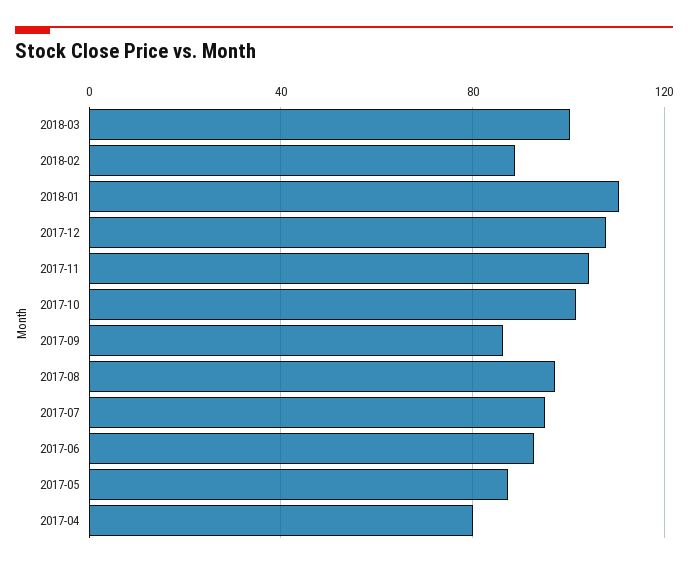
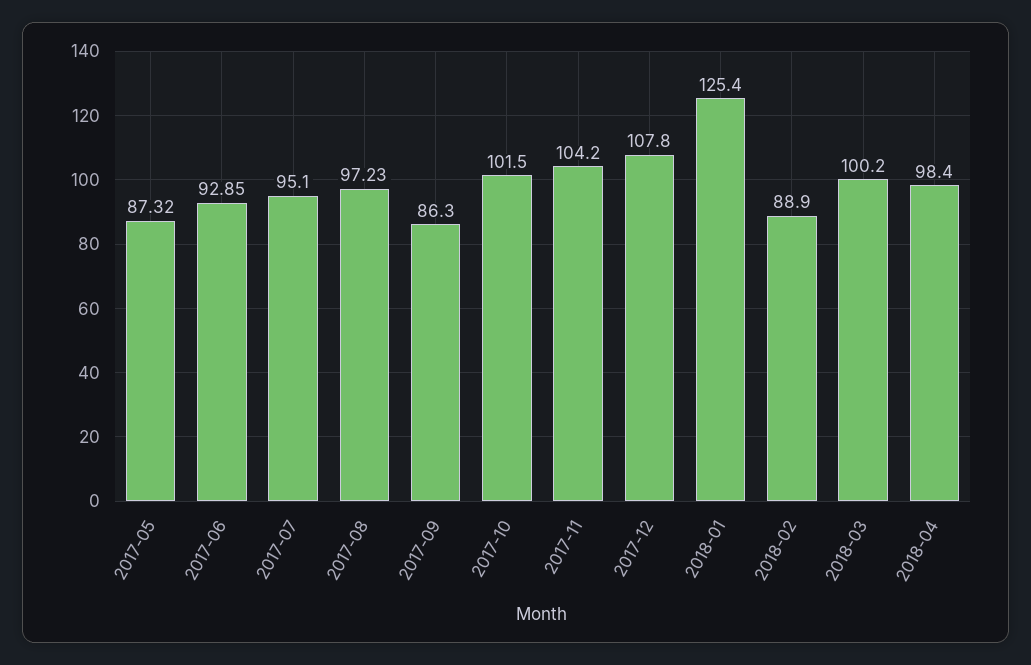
2018-01: 110 -> 125.4
2017-04: 80 -> none
2018-04: none -> 98.4

